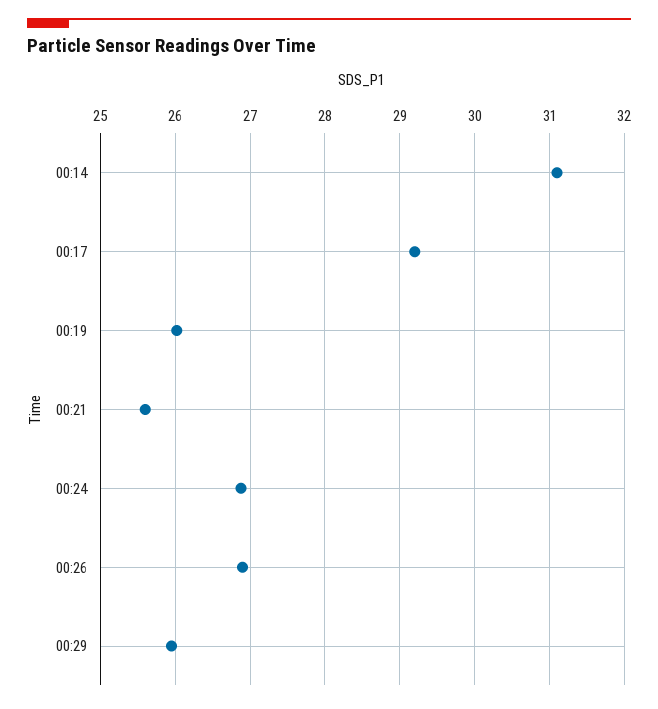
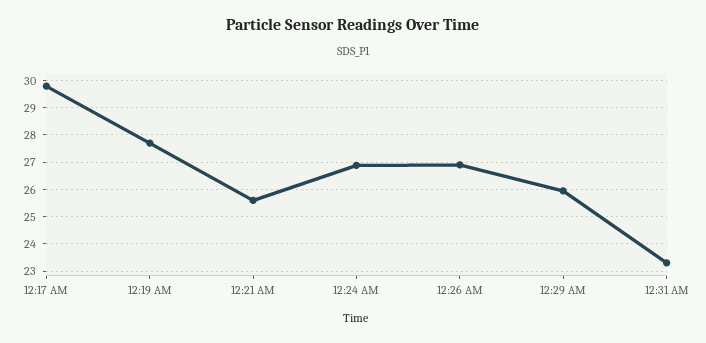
00:14: 31.1 -> none
00:17: 29.2 -> 29.75
00:19: 26 -> 27.75
12:31 AM: none -> 23.25

